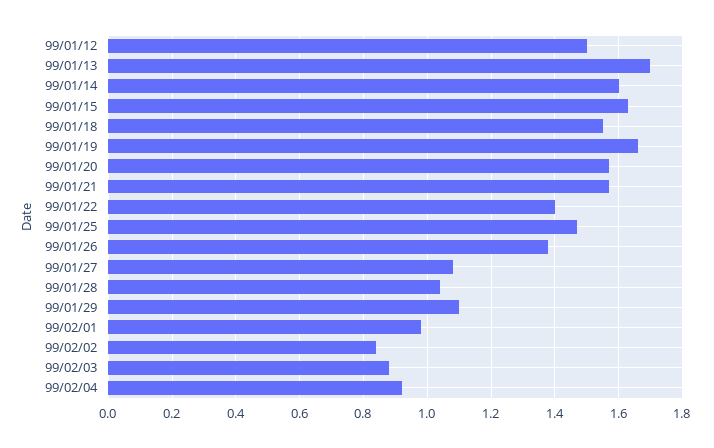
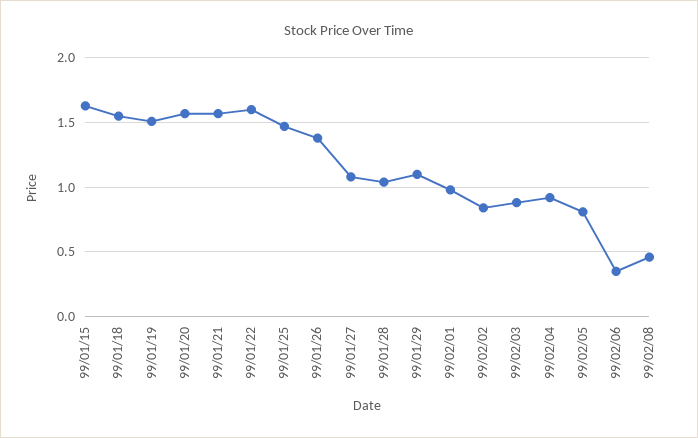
99/01/12: 1.5 -> none
99/01/13: 1.7 -> none
99/01/14: 1.6 -> none
99/01/19: 1.65 -> 1.5
99/01/22: 1.4 -> 1.6
99/02/05: none -> 0.8
99/02/06: none -> 0.35
99/02/08: none -> 0.45

